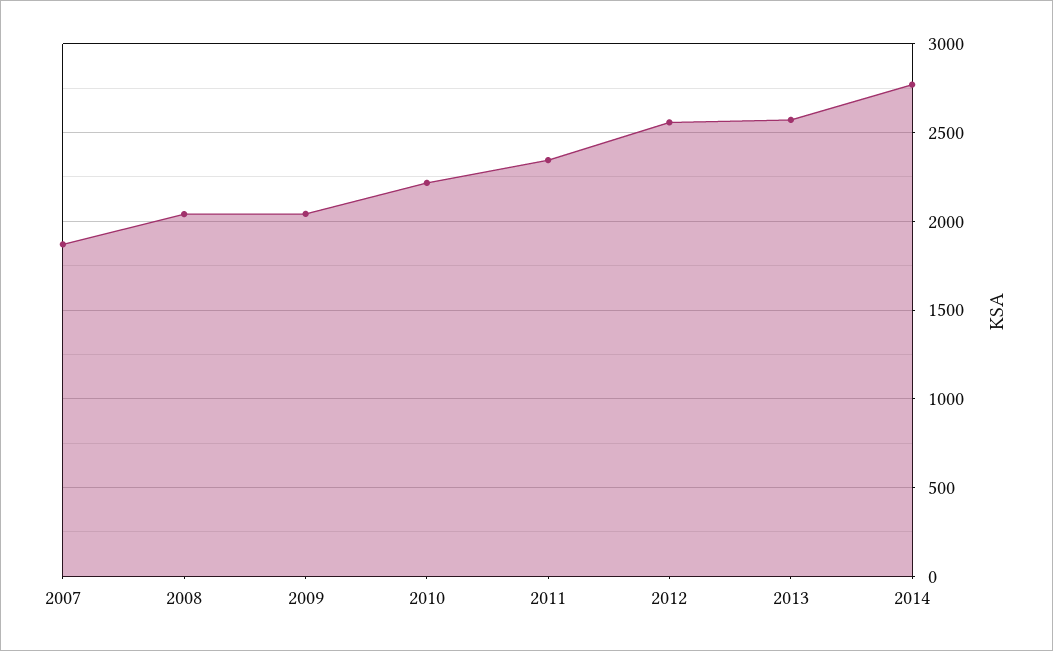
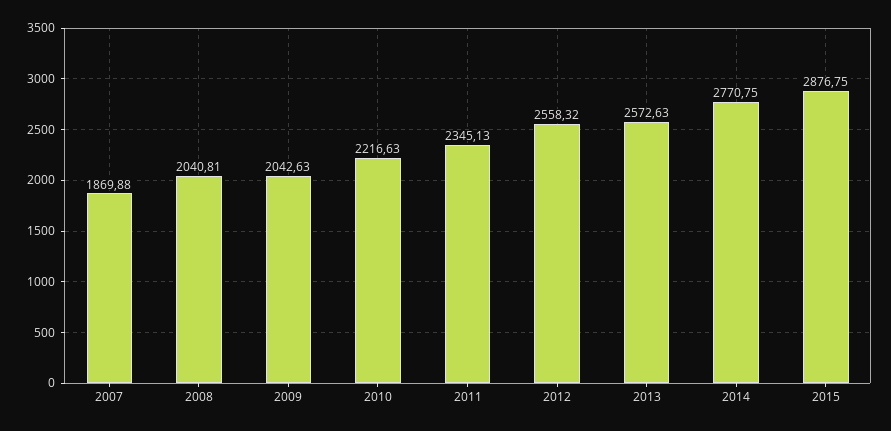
2015: none -> 2876.75

